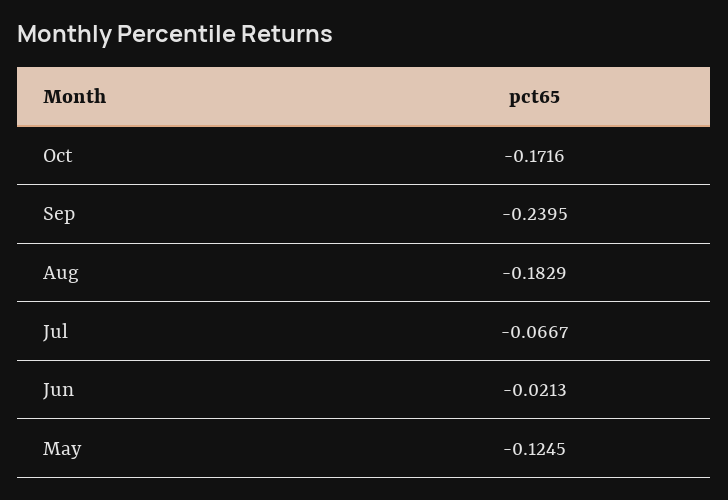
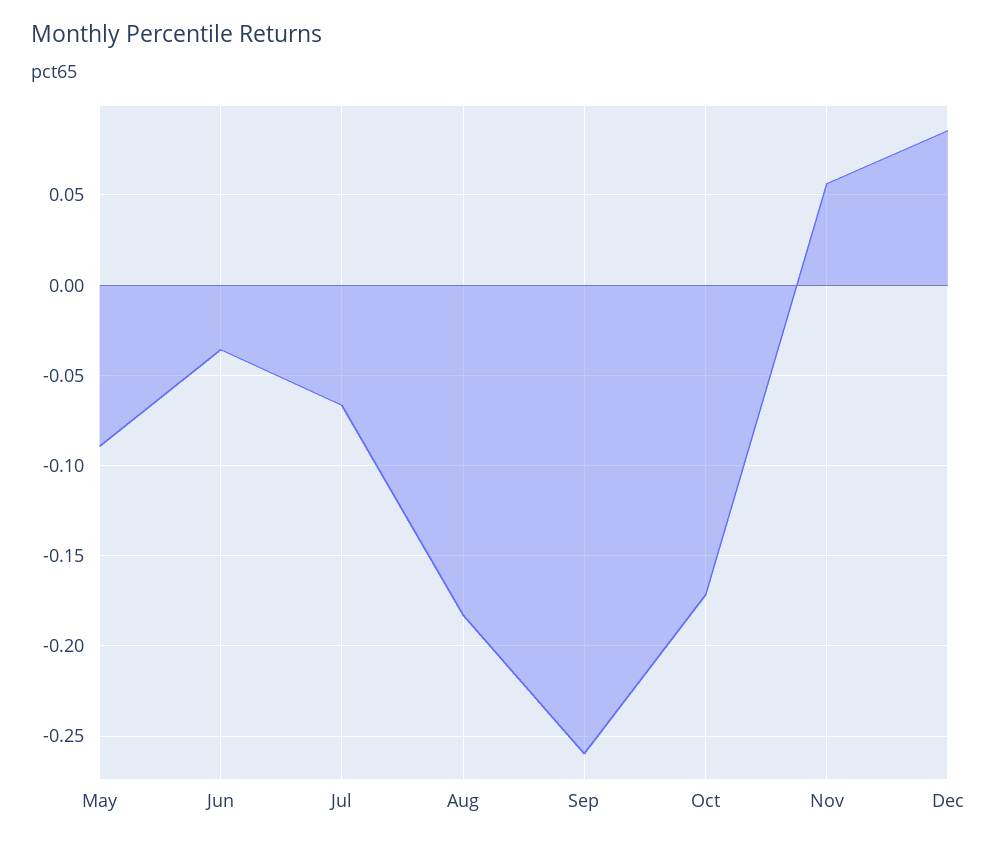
Sep: -0.2395 -> -0.26
Jun: -0.0213 -> -0.035
May: -0.1245 -> -0.09
Nov: none -> 0.055
Dec: none -> 0.085

